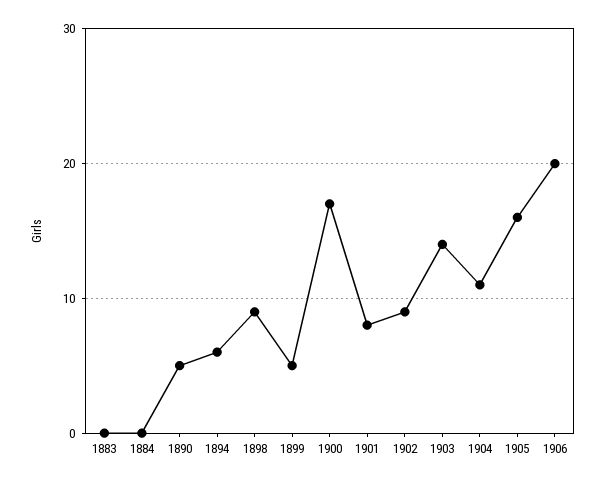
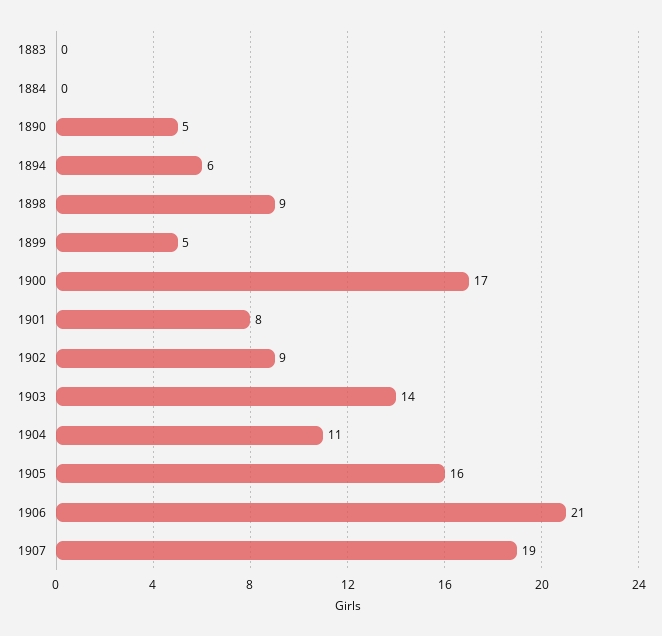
1906: 20 -> 21
1907: none -> 19

